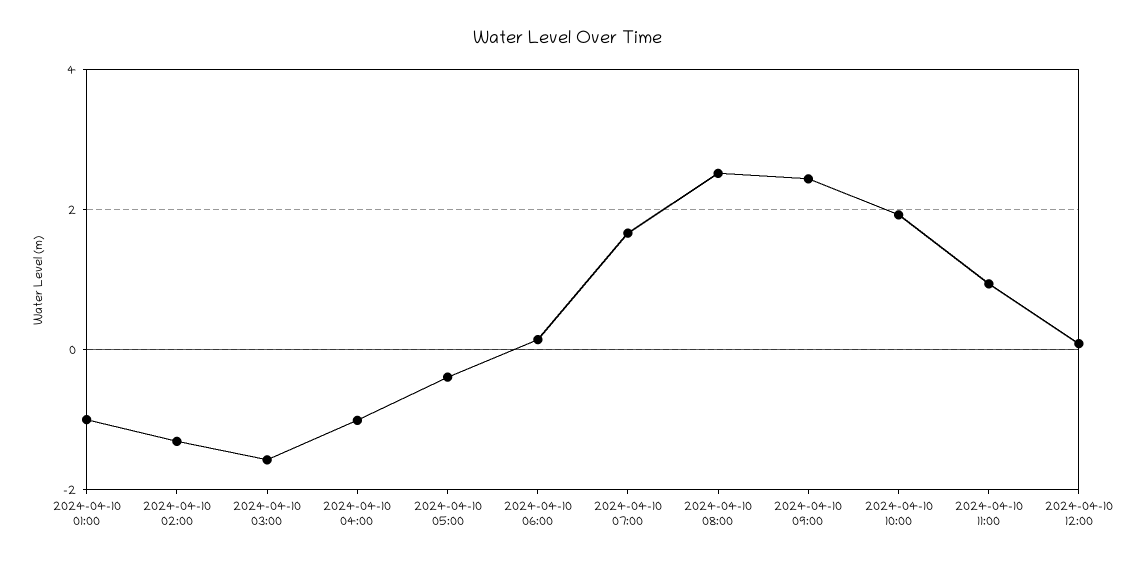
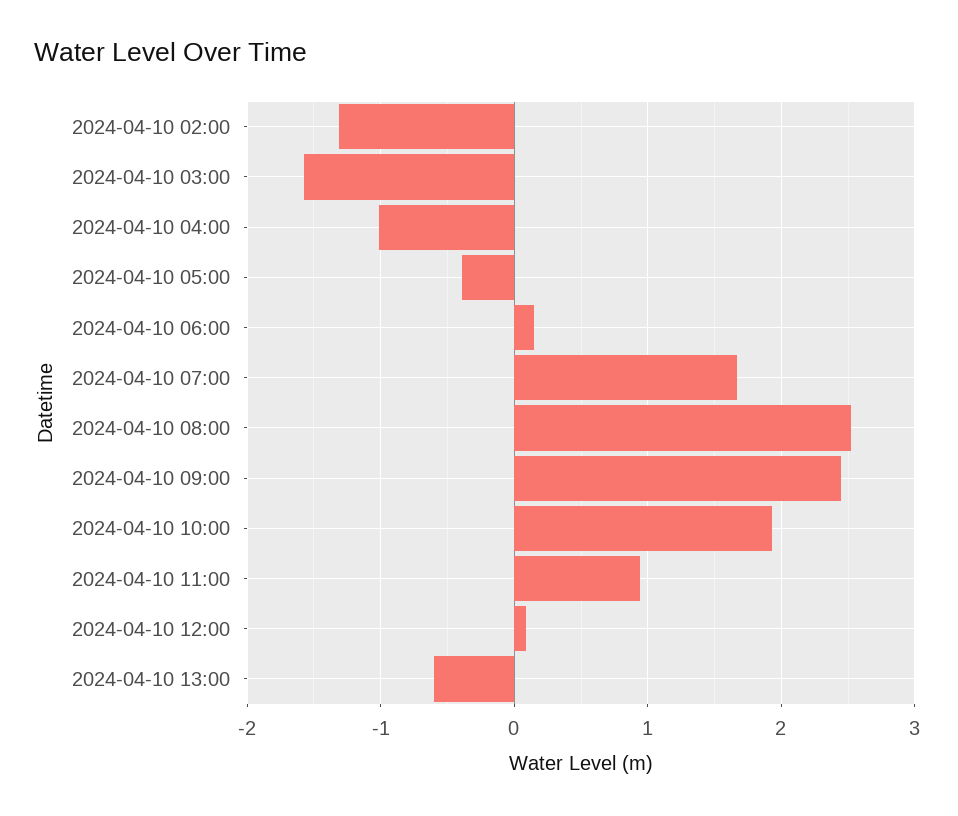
2024-04-10 01:00: -1 -> none
2024-04-10 13:00: none -> -0.6

